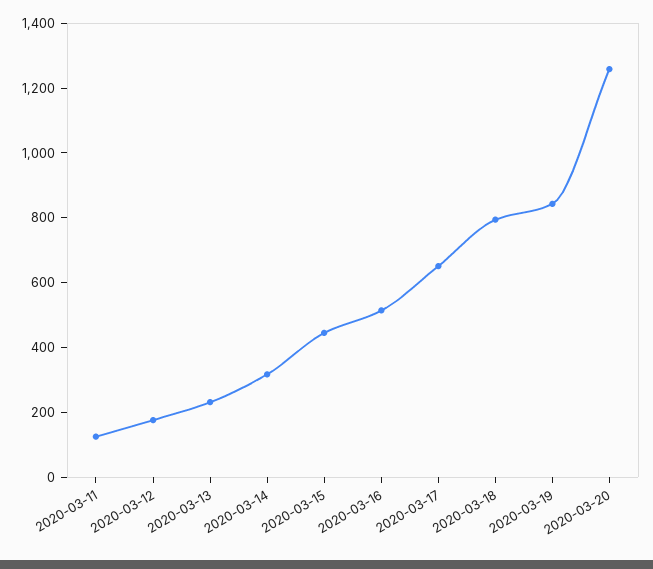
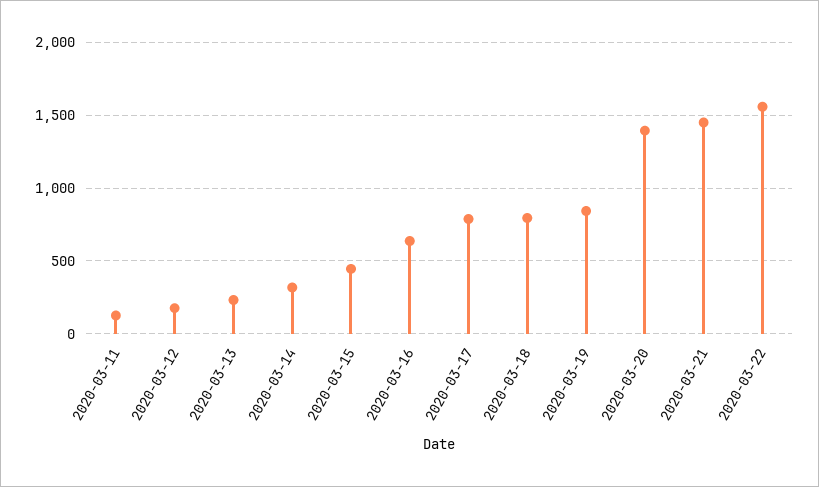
2020-03-16: 500 -> 650
2020-03-17: 650 -> 800
2020-03-20: 1250 -> 1400
2020-03-21: none -> 1450
2020-03-22: none -> 1550

